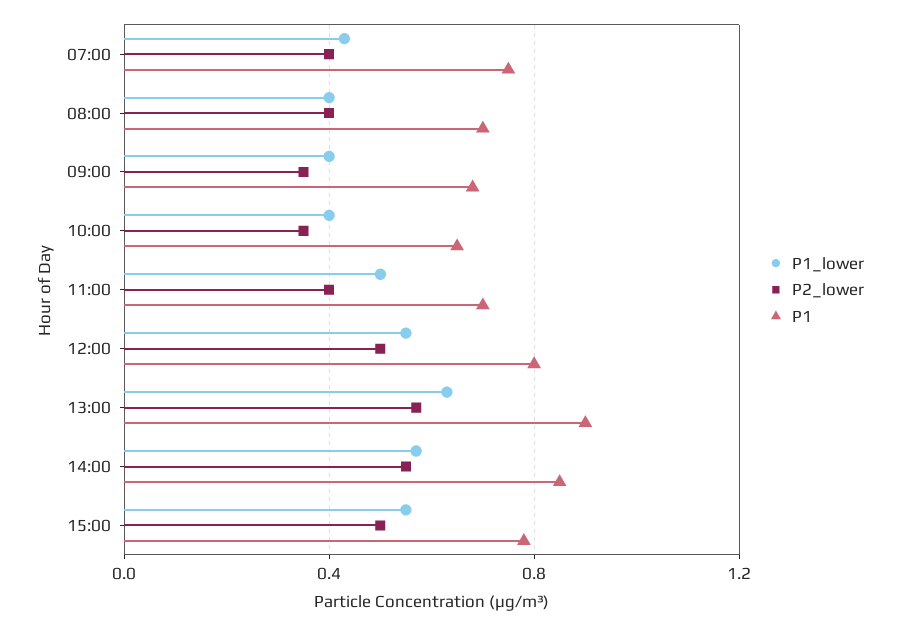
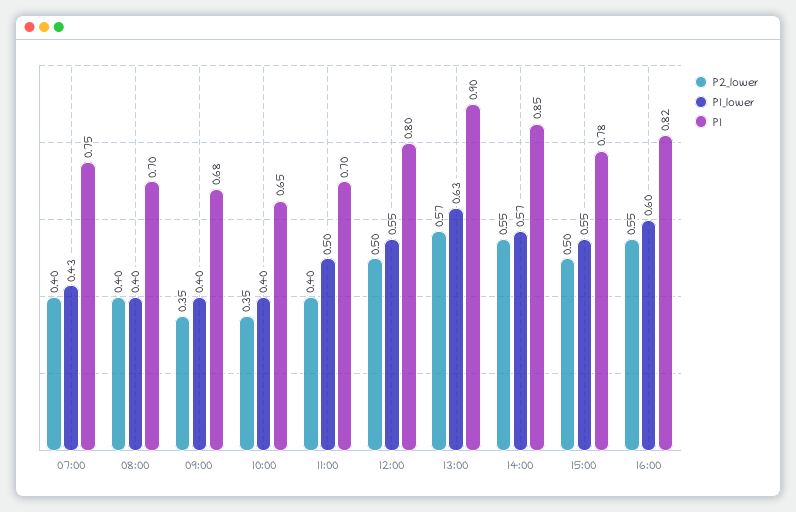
P2_lower, 16:00: none -> 0.55
P1_lower, 16:00: none -> 0.6
P1, 16:00: none -> 0.82

